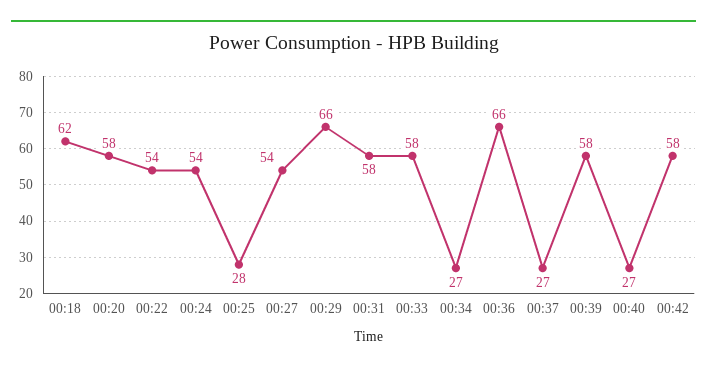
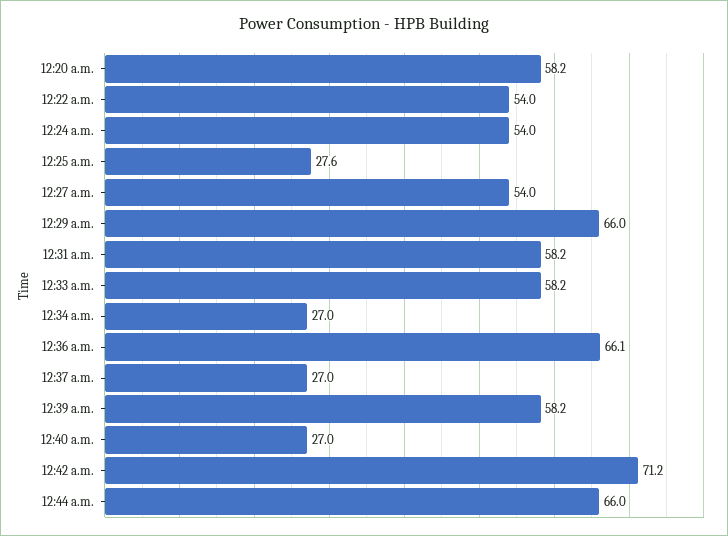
00:18: 62 -> none
00:42: 58 -> 71.2
12:44 a.m.: none -> 66

